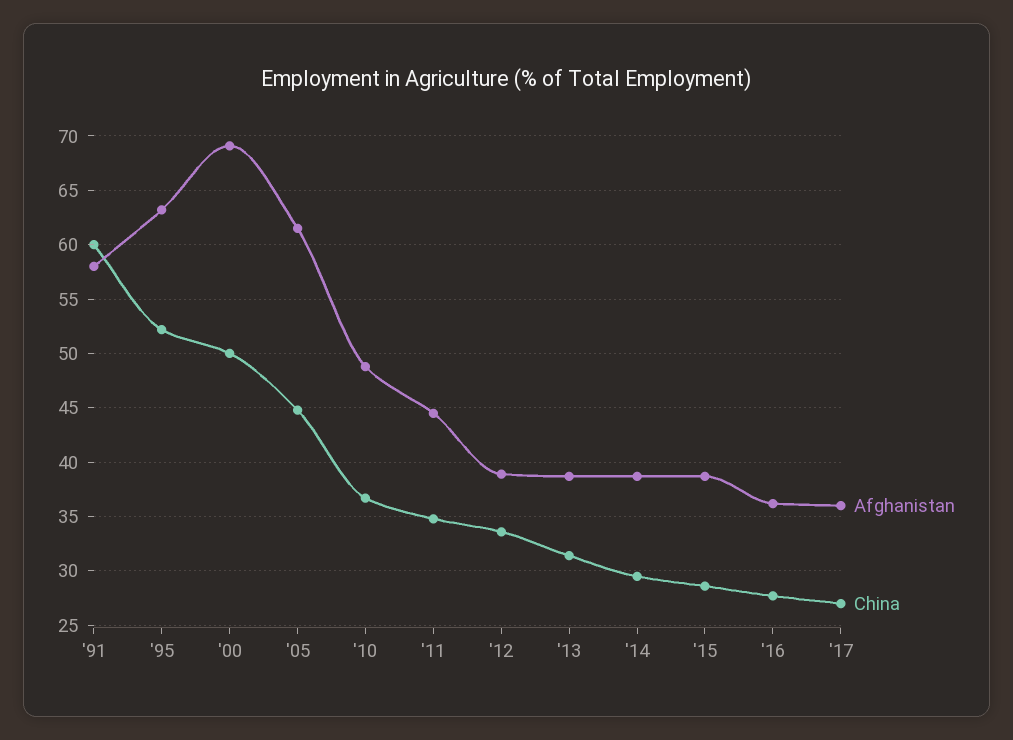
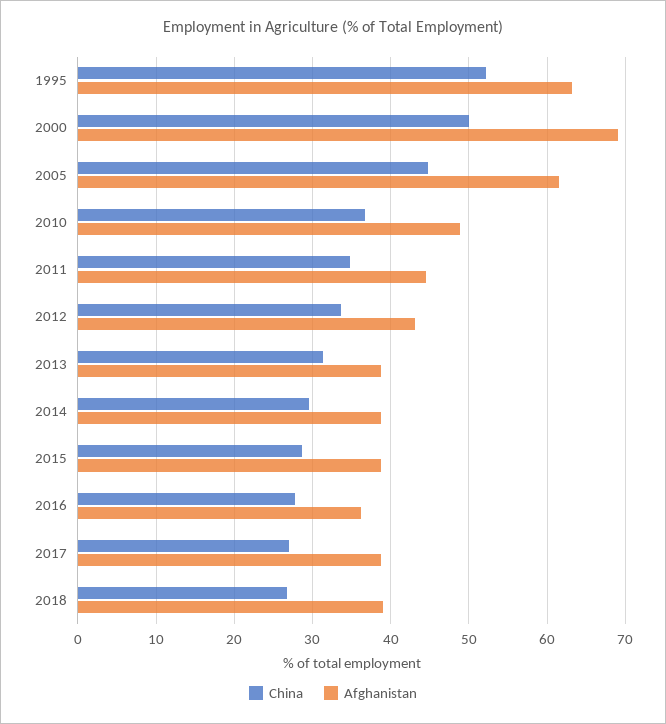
Afghanistan, '91: 58 -> none
China, '91: 60 -> none
Afghanistan, '12: 39 -> 43
Afghanistan, '17: 36 -> 39
China, 2018: none -> 27
Afghanistan, 2018: none -> 39

